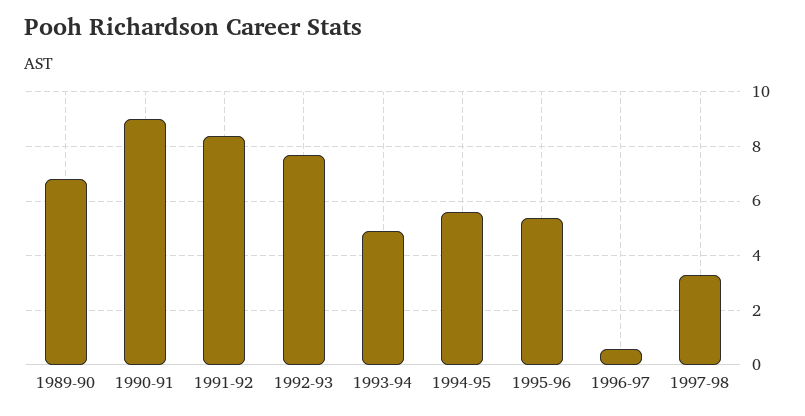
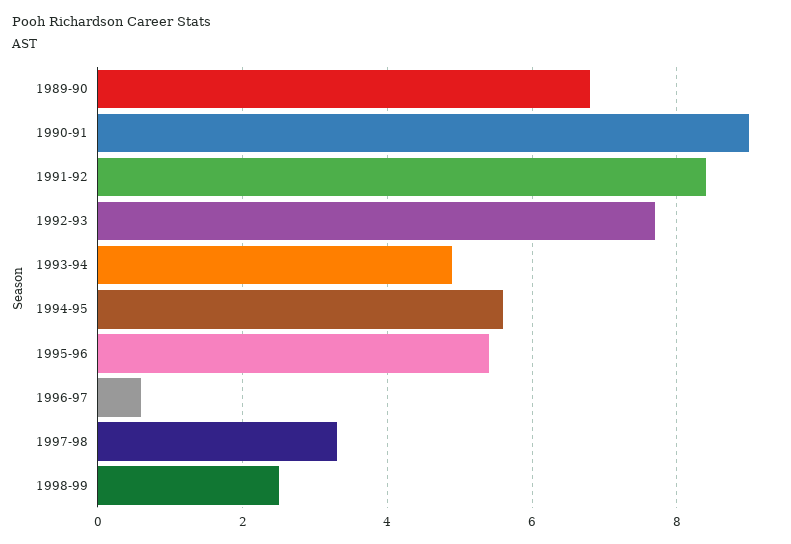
1998-99: none -> 2.5

